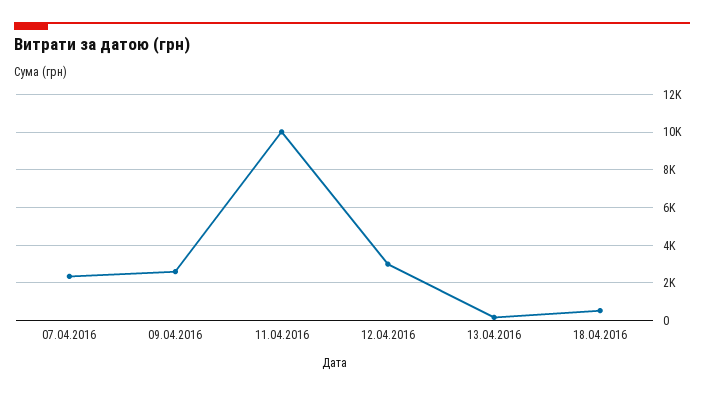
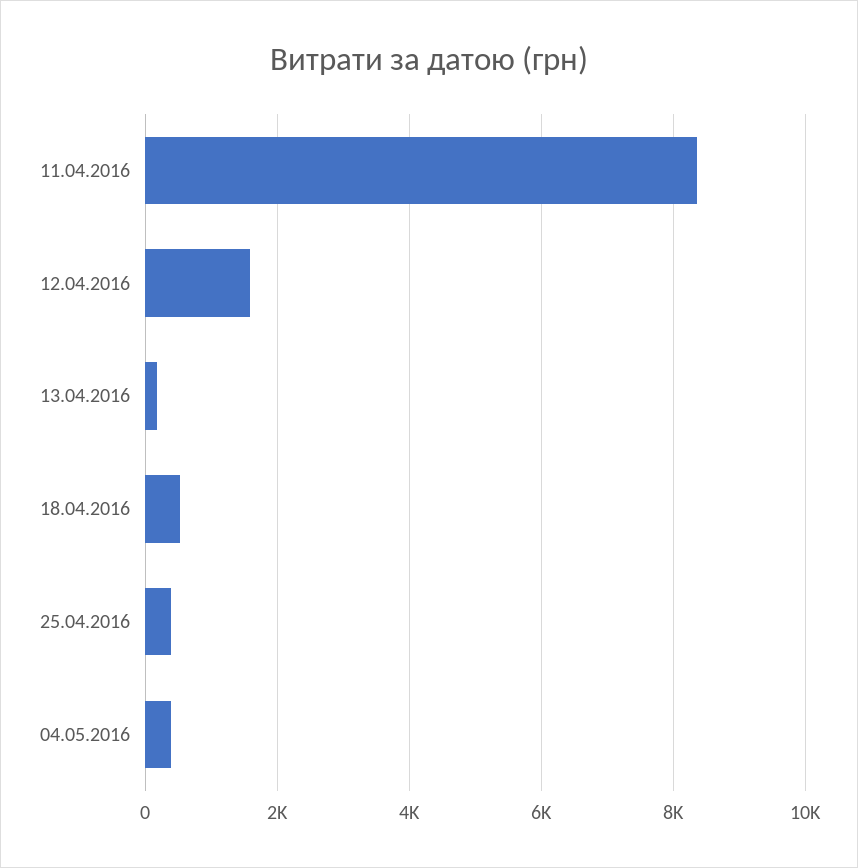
07.04.2016: 2500 -> none
09.04.2016: 2500 -> none
11.04.2016: 10000 -> 8400
12.04.2016: 3000 -> 1600
25.04.2016: none -> 400
04.05.2016: none -> 400

